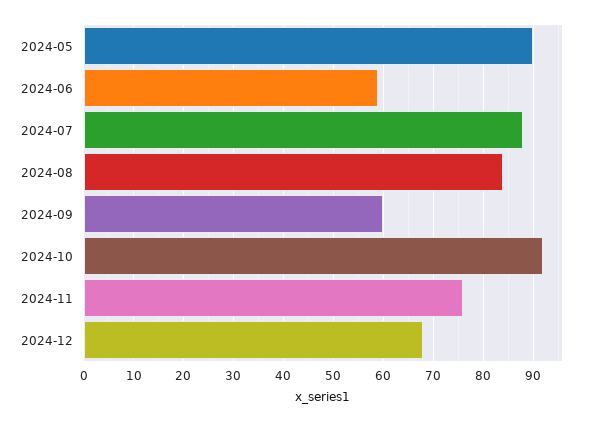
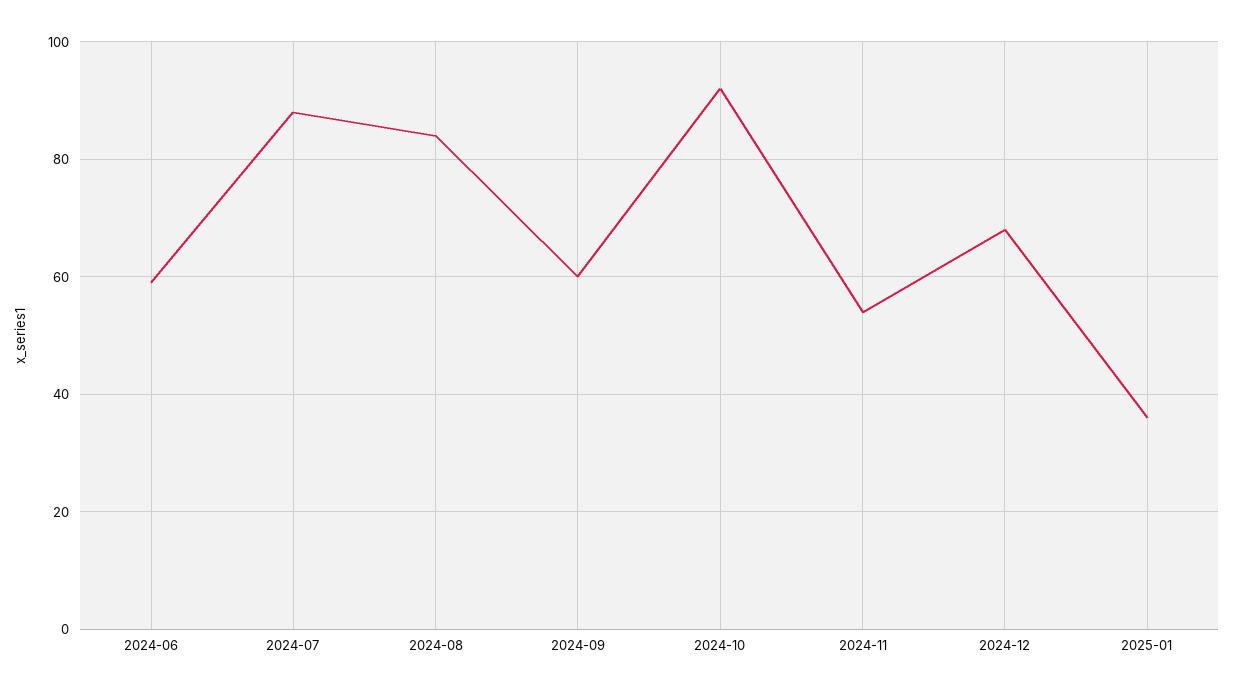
2024-05: 90 -> none
2024-11: 75 -> 55
2025-01: none -> 35

